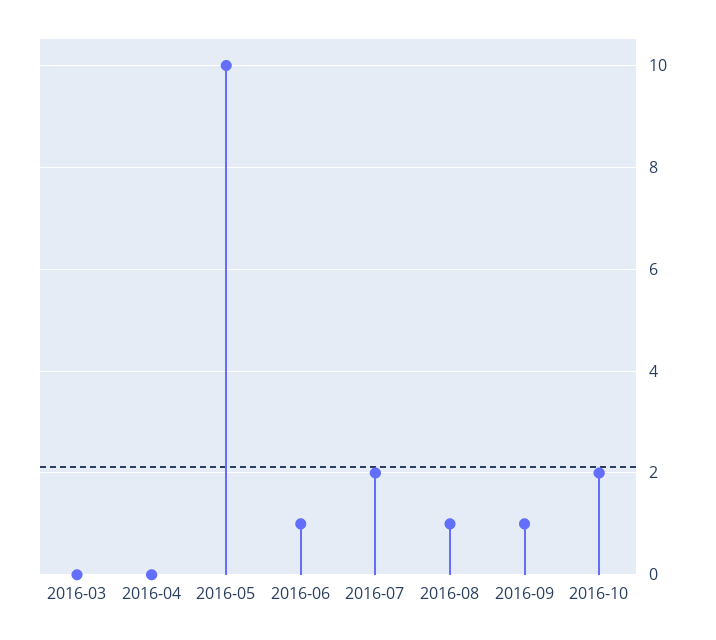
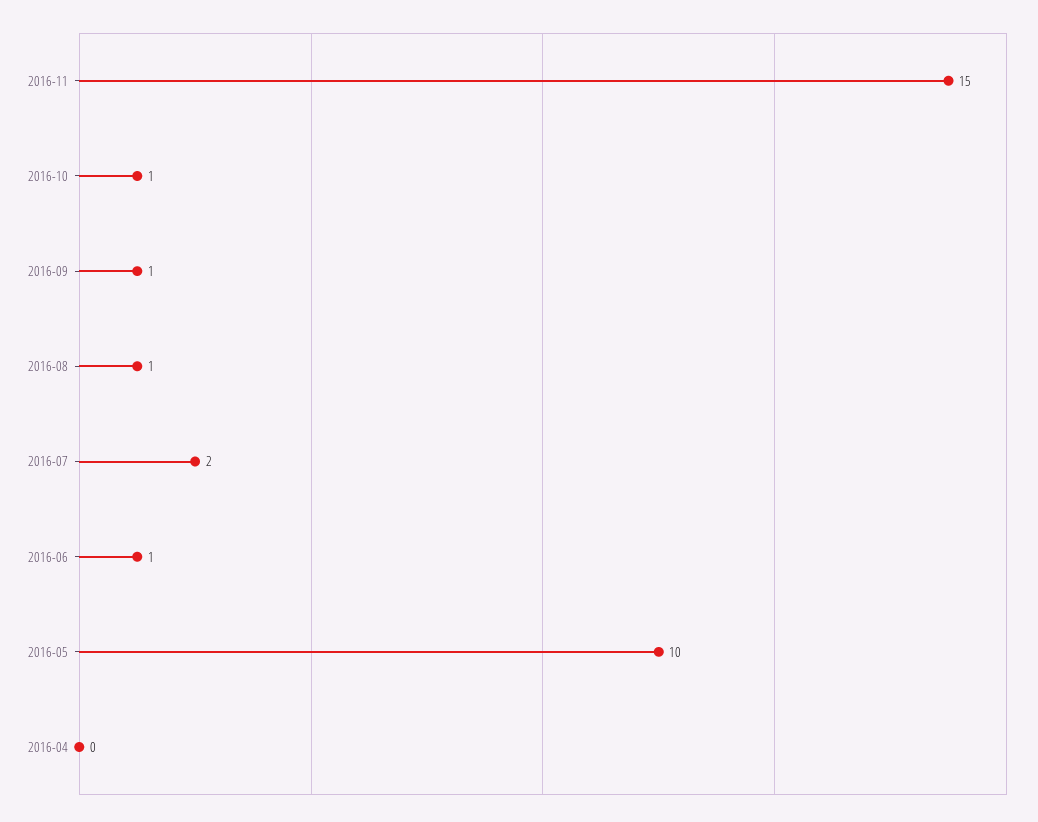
2016-03: 0 -> none
2016-10: 2 -> 1
2016-11: none -> 15

